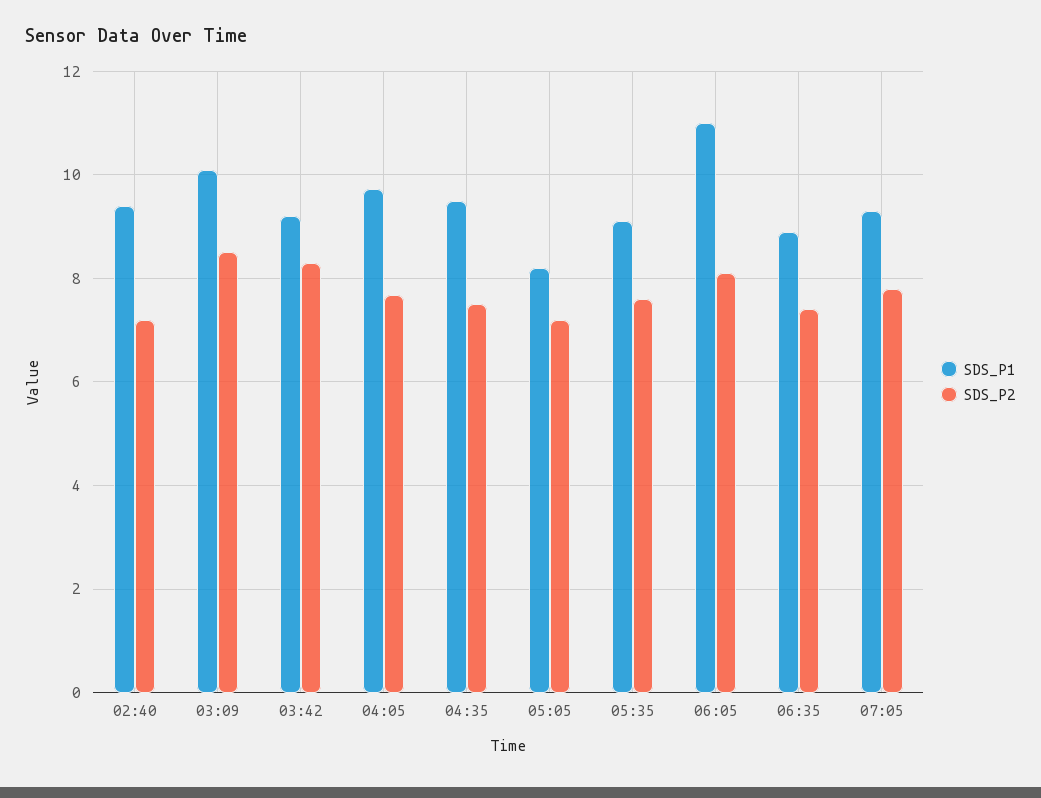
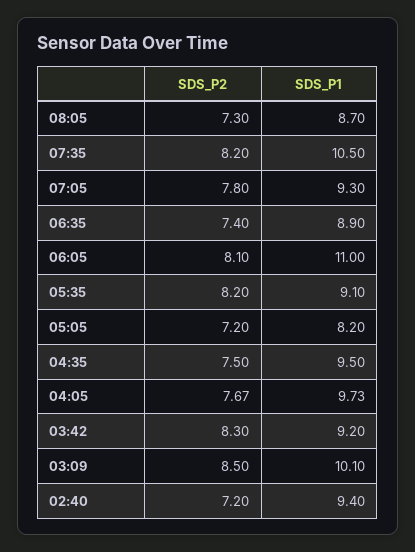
SDS_P2, 05:35: 7.6 -> 8.2
SDS_P2, 08:05: none -> 7.3
SDS_P1, 08:05: none -> 8.7
SDS_P2, 07:35: none -> 8.2
SDS_P1, 07:35: none -> 10.5

